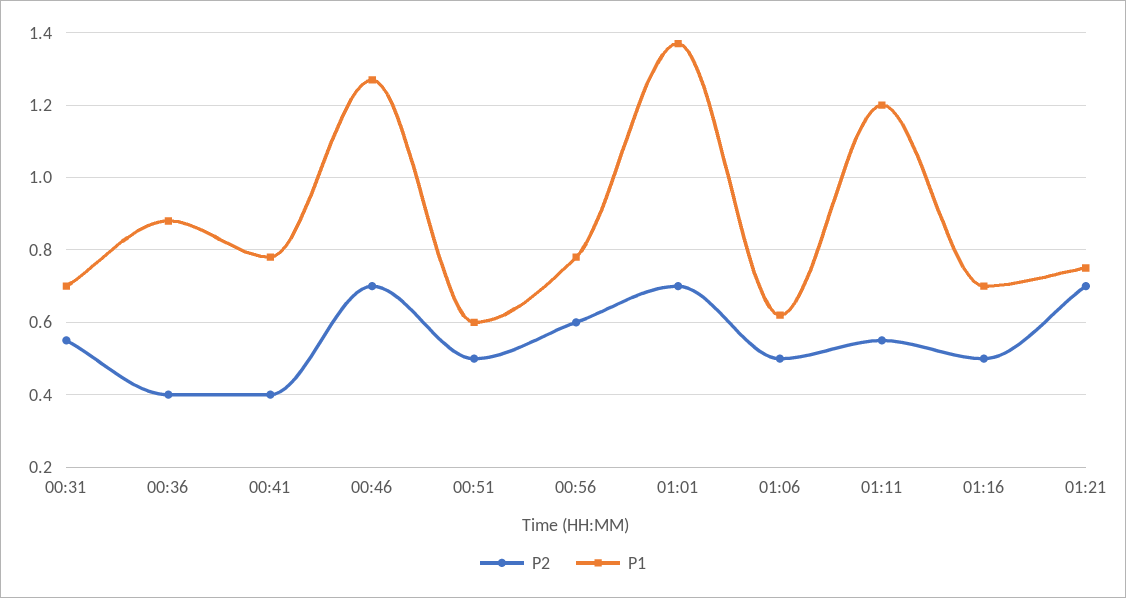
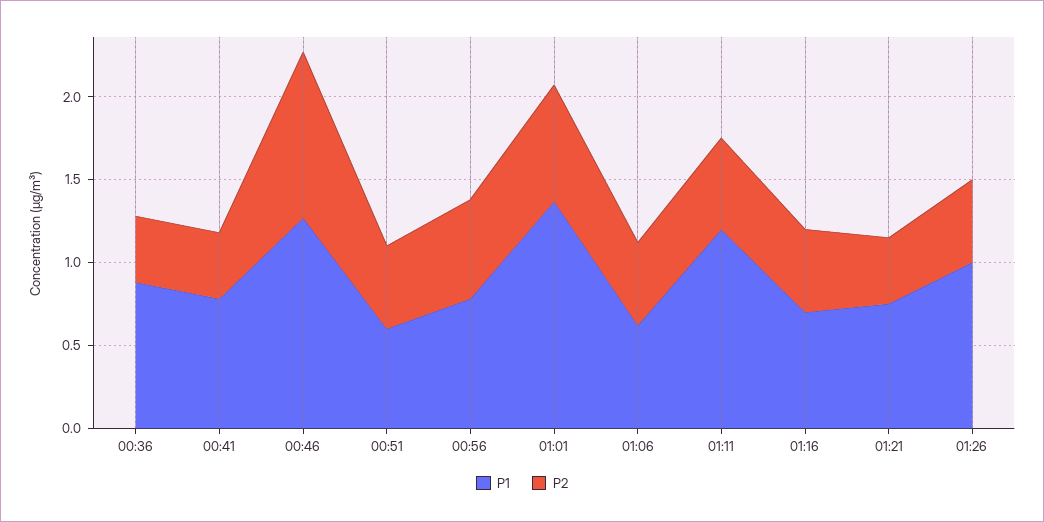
P2, 00:31: 0.55 -> none
P1, 00:31: 0.7 -> none
P2, 00:46: 0.7 -> 1
P2, 01:21: 0.7 -> 0.4
P1, 01:26: none -> 1
P2, 01:26: none -> 0.5

